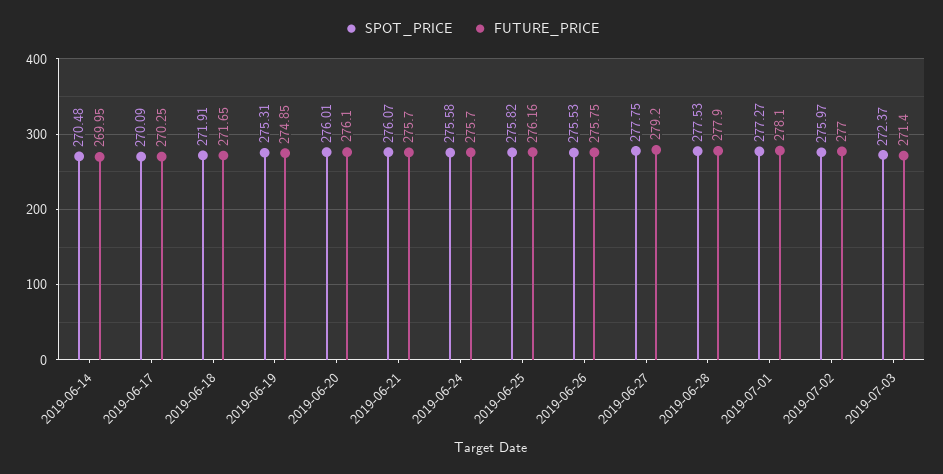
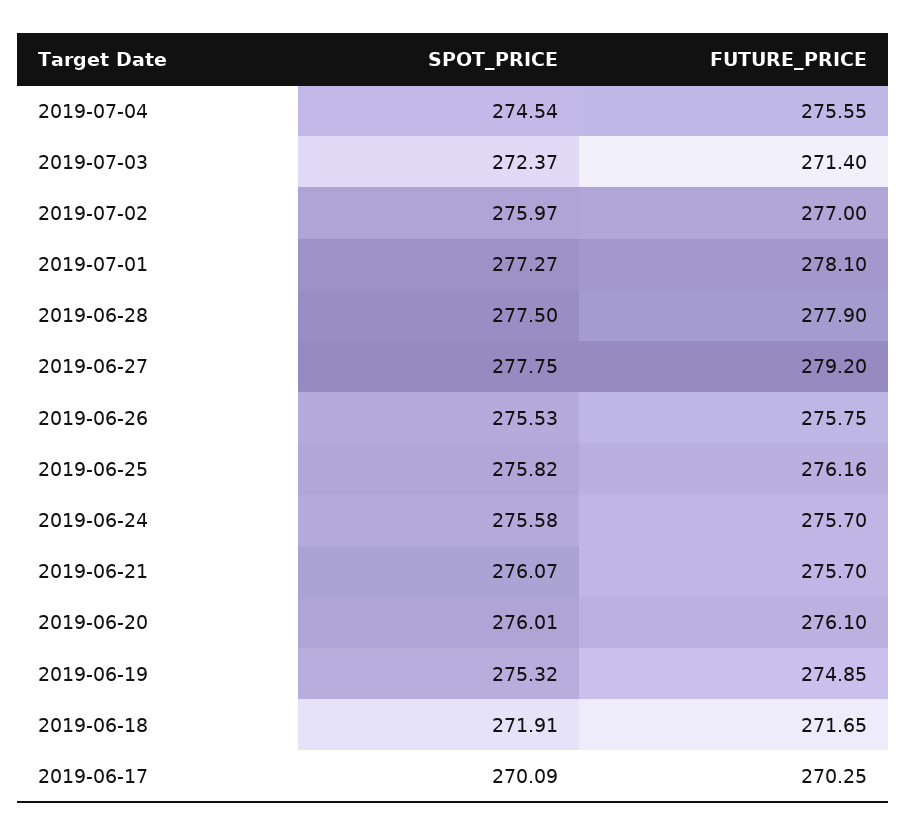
SPOT_PRICE, 2019-06-14: 270.48 -> none
FUTURE_PRICE, 2019-06-14: 269.95 -> none
SPOT_PRICE, 2019-06-19: 275.31 -> 275.32
SPOT_PRICE, 2019-06-28: 277.53 -> 277.5
SPOT_PRICE, 2019-07-04: none -> 274.54
FUTURE_PRICE, 2019-07-04: none -> 275.55

